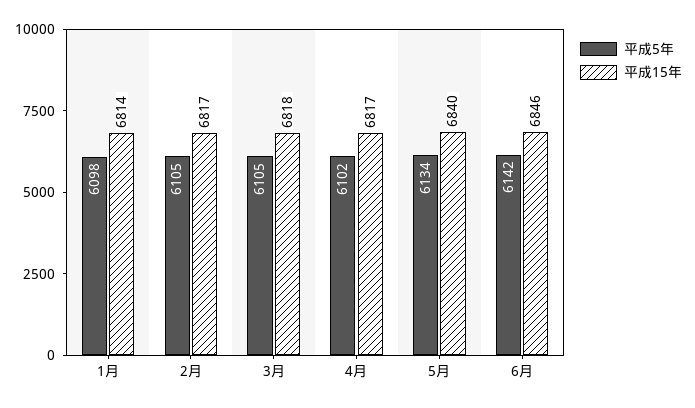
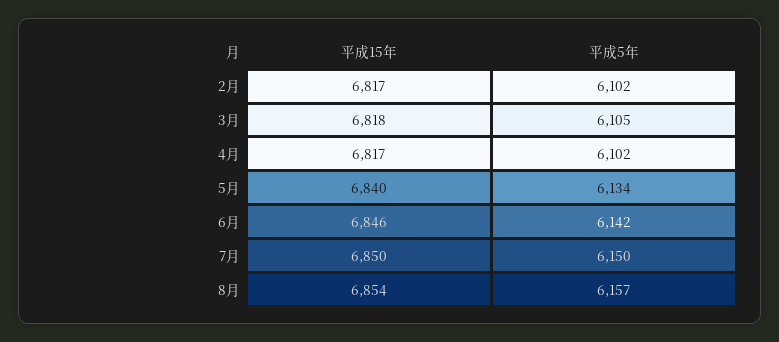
平成5年, 1月: 6098 -> none
平成15年, 1月: 6814 -> none
平成5年, 2月: 6105 -> 6102
平成15年, 7月: none -> 6850
平成5年, 7月: none -> 6150
平成15年, 8月: none -> 6854
平成5年, 8月: none -> 6157

